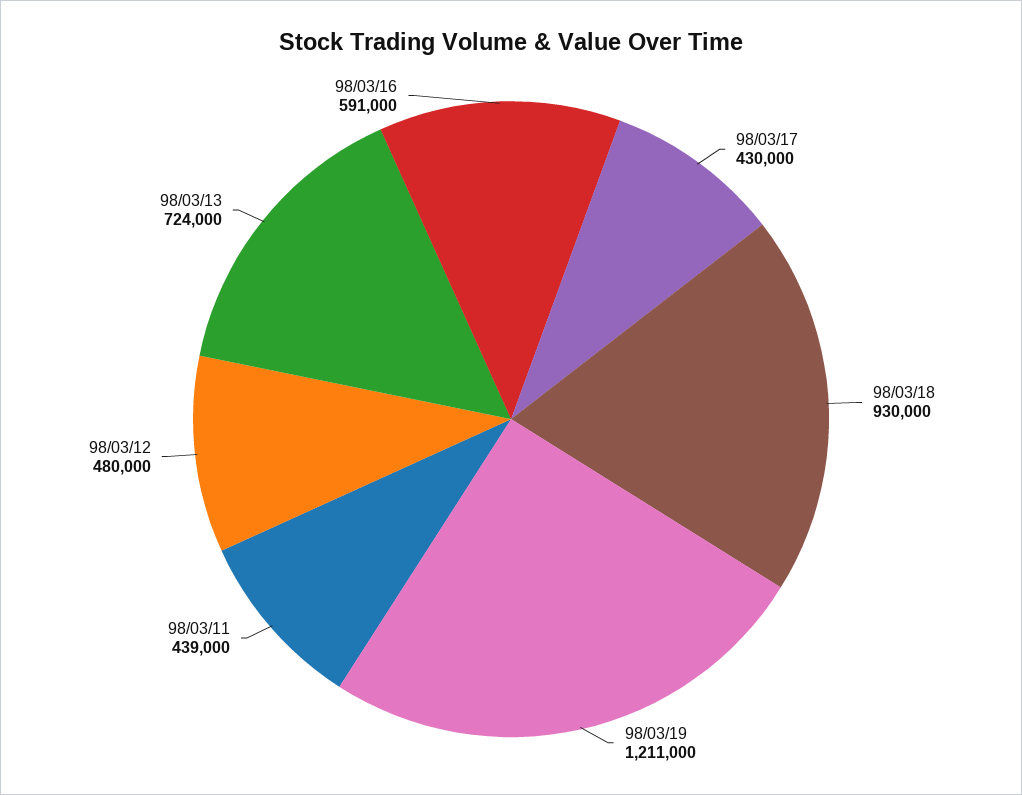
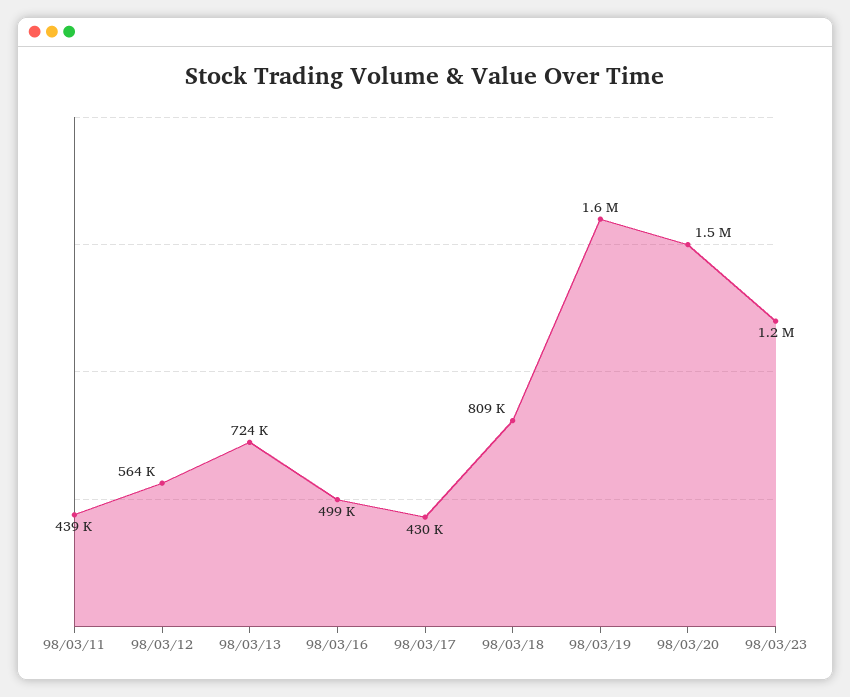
98/03/18: 930000 -> 809000
98/03/19: 1211000 -> 1600000
98/03/12: 480000 -> 564000
98/03/16: 591000 -> 499000
98/03/20: none -> 1500000
98/03/23: none -> 1200000

